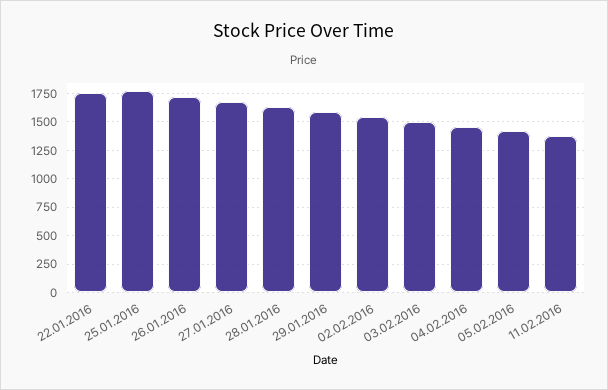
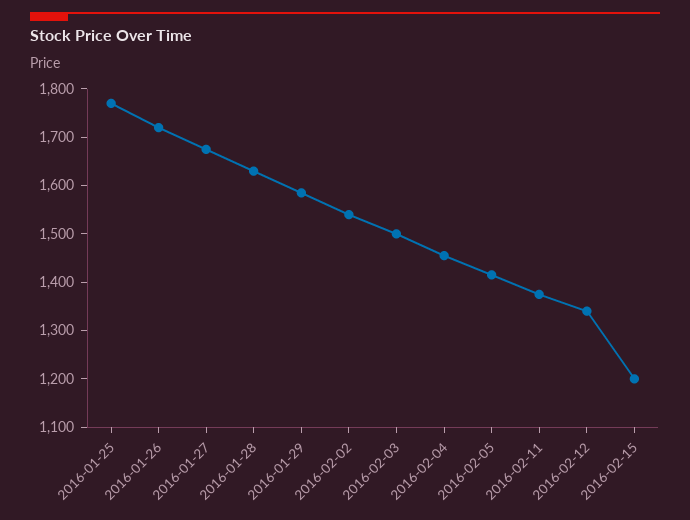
22.01.2016: 1750 -> none
2016-02-12: none -> 1340
2016-02-15: none -> 1200

